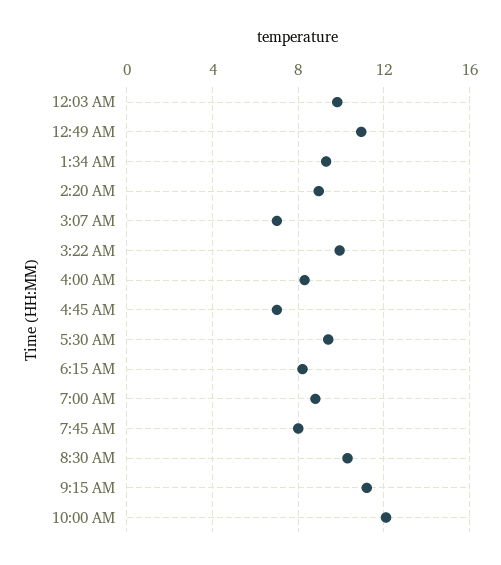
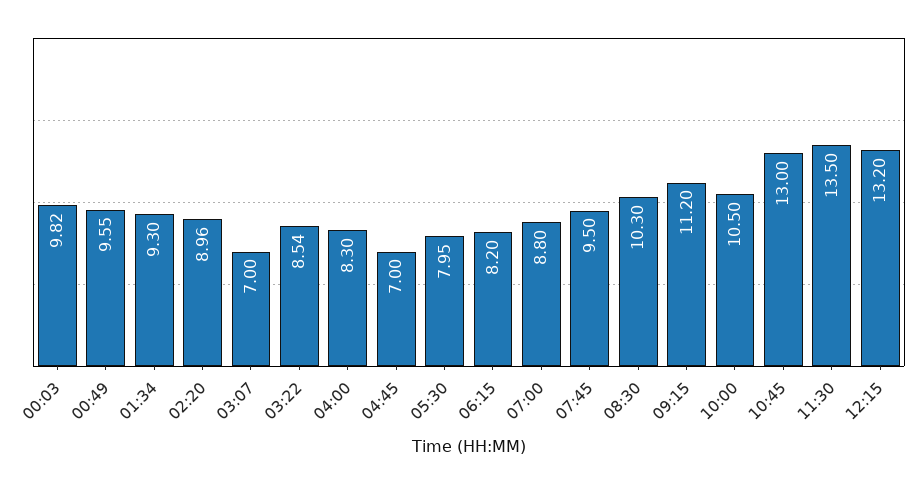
12:49 AM: 11 -> 9.55
3:22 AM: 10 -> 8.54
5:30 AM: 9.5 -> 7.95
7:45 AM: 8 -> 9.5
10:00 AM: 12 -> 10.5
10:45: none -> 13
11:30: none -> 13.5
12:15: none -> 13.2

